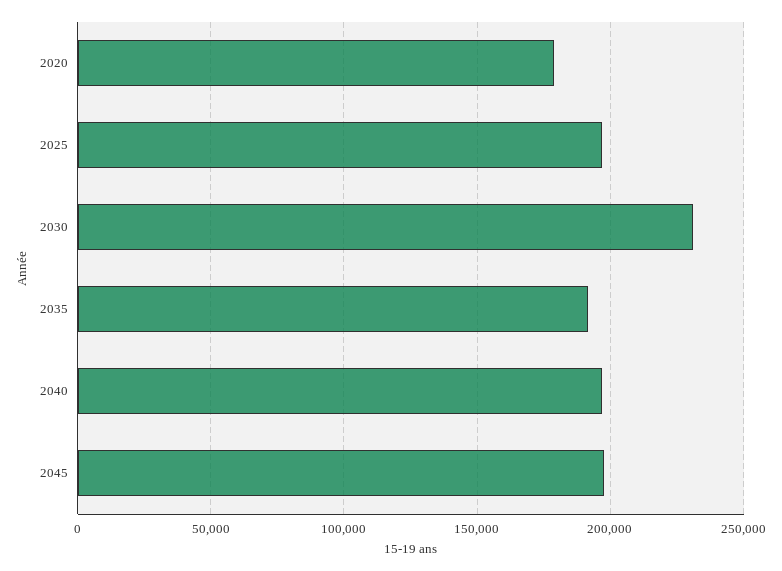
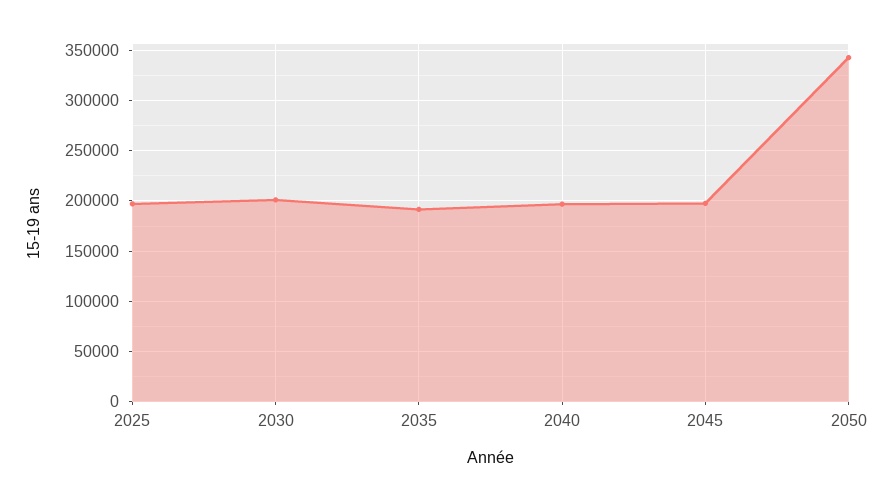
2020: 180000 -> none
2030: 230000 -> 200000
2050: none -> 340000

